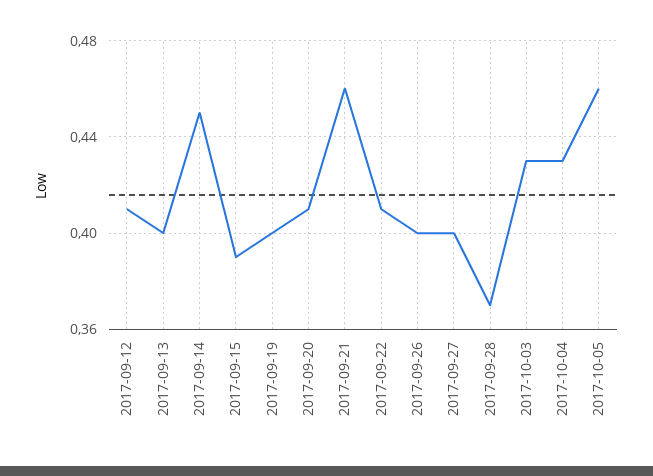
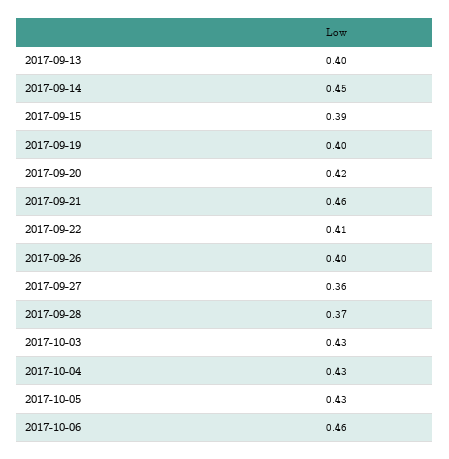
2017-09-12: 0.41 -> none
2017-09-20: 0.41 -> 0.42
2017-09-27: 0.4 -> 0.36
2017-10-05: 0.46 -> 0.43
2017-10-06: none -> 0.46

